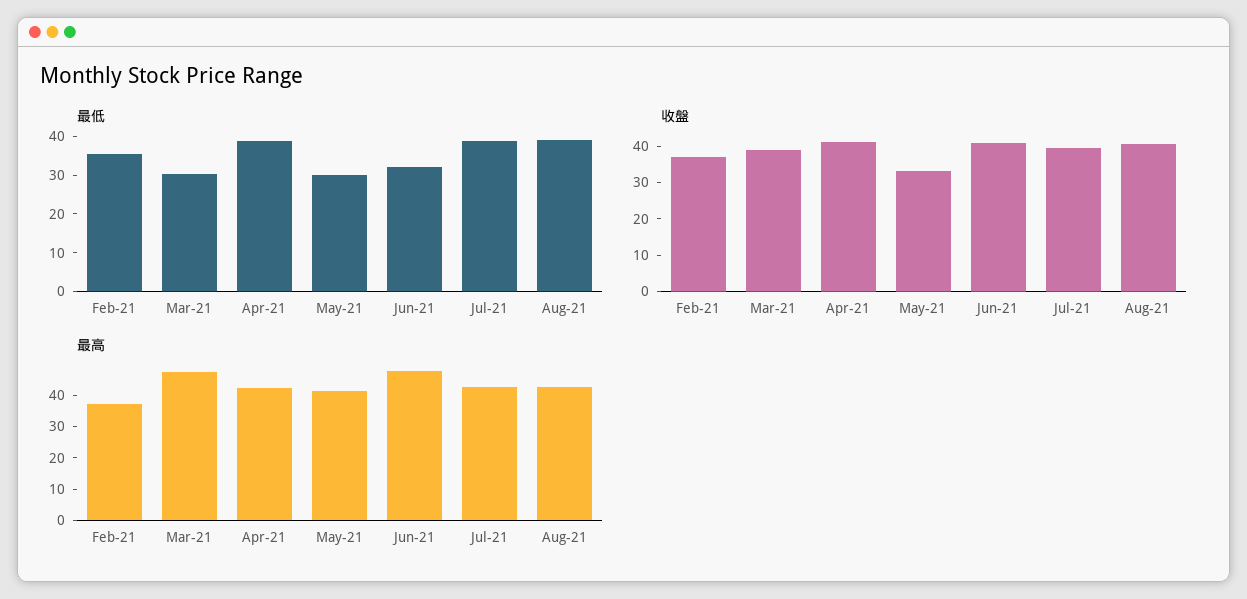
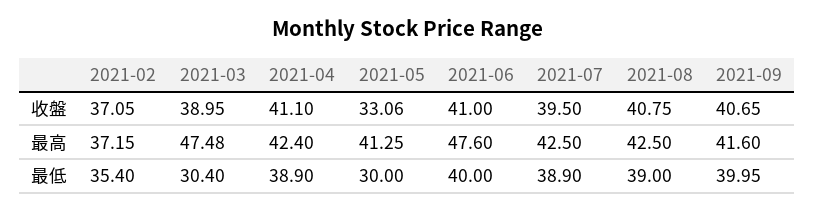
最低, Jun-21: 32.5 -> 40
收盤, 2021-09: none -> 40.65
最高, 2021-09: none -> 41.6
最低, 2021-09: none -> 39.95

